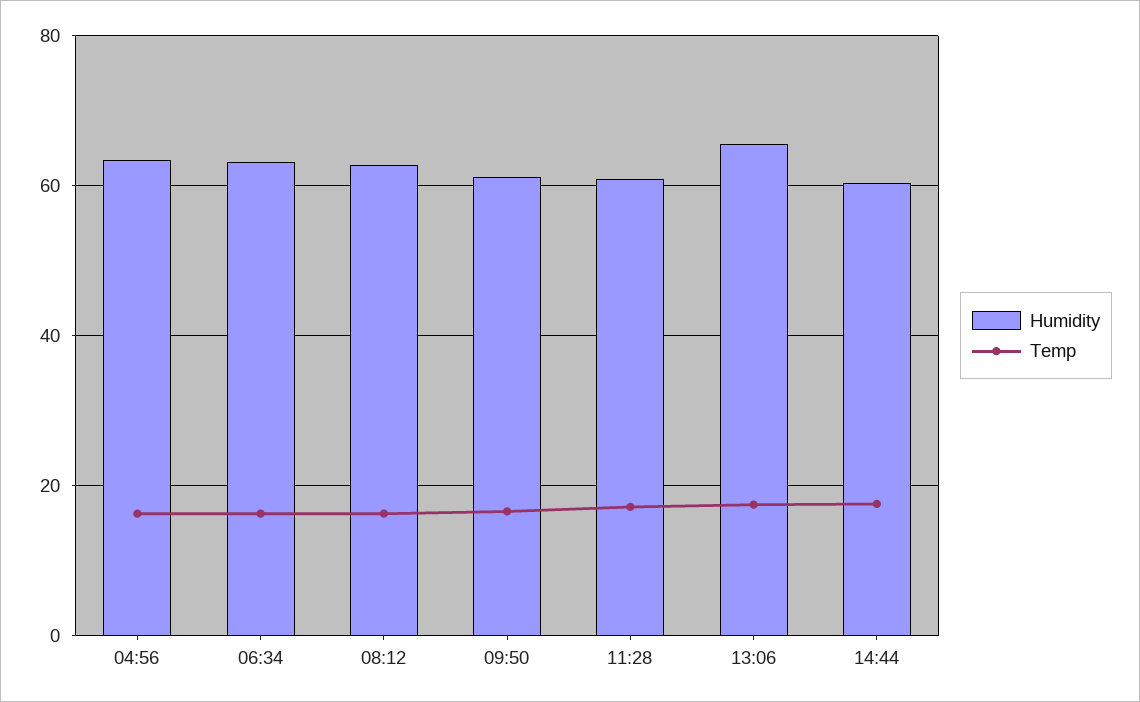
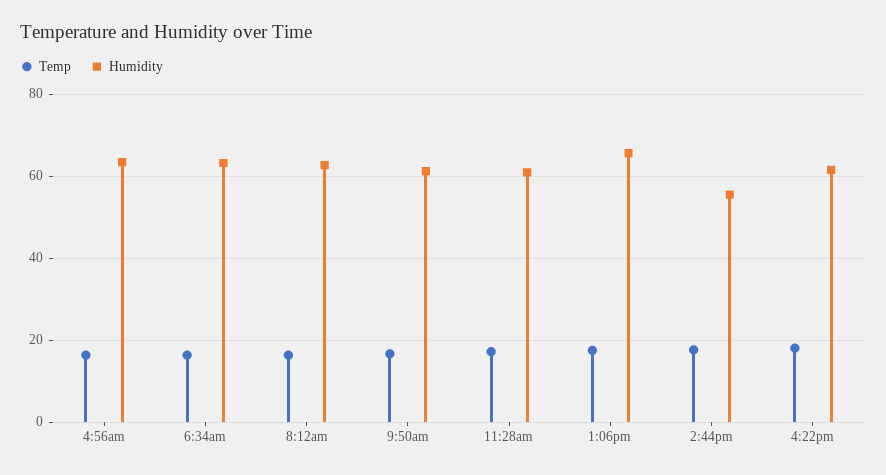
Humidity, 14:44: 60 -> 56
Temp, 4:22pm: none -> 18
Humidity, 4:22pm: none -> 62

